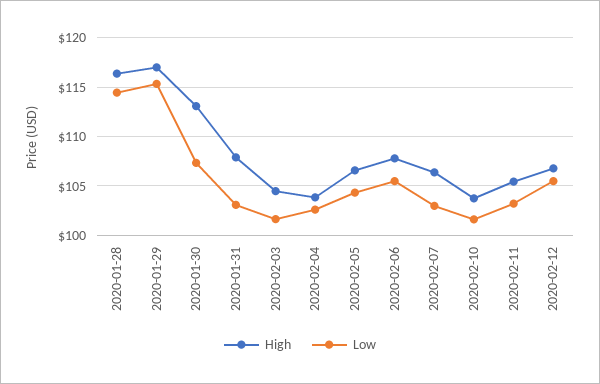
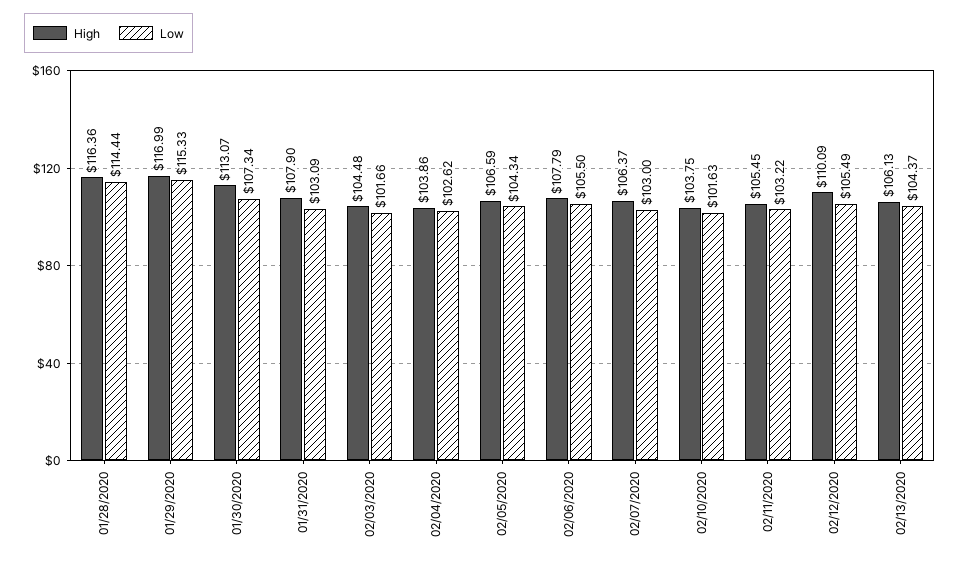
High, 2020-02-12: 107 -> 110.09
High, 02/13/2020: none -> 106.13
Low, 02/13/2020: none -> 104.37

